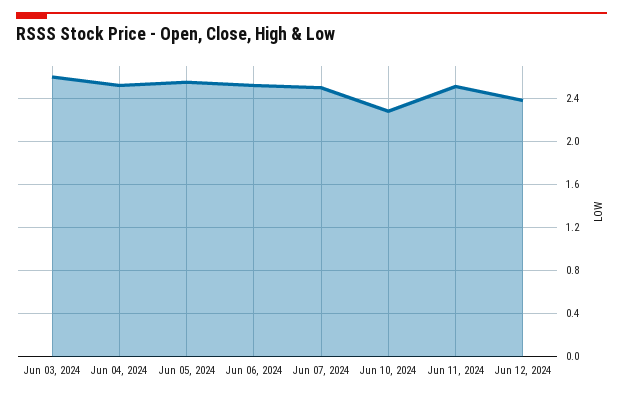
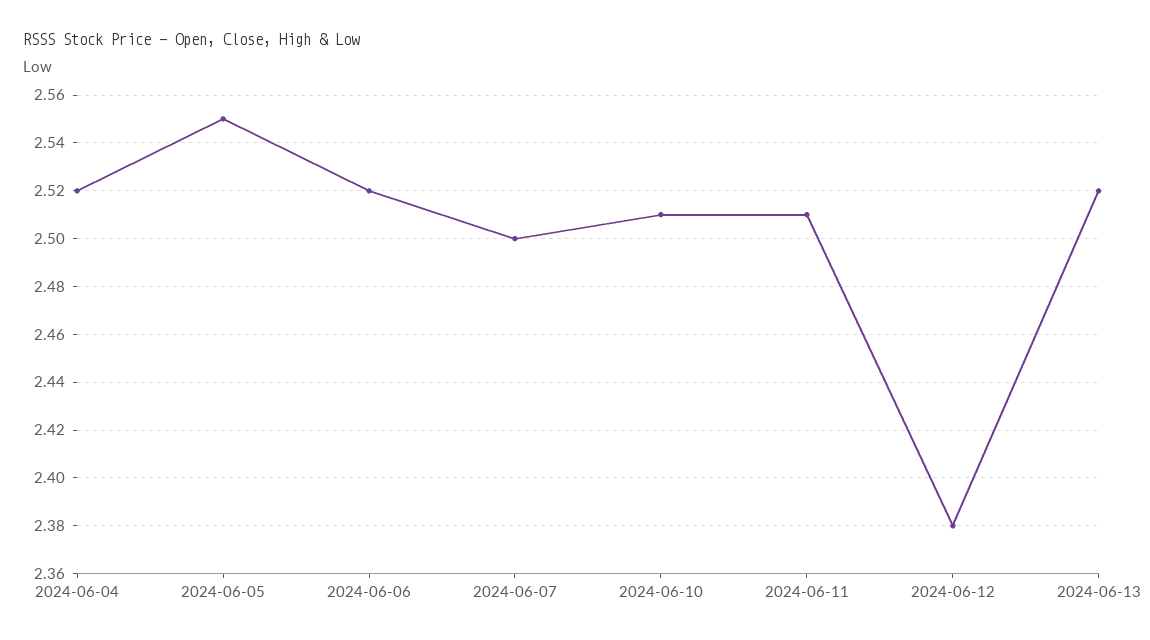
Jun 03, 2024: 2.6 -> none
Jun 10, 2024: 2.3 -> 2.51
2024-06-13: none -> 2.52

